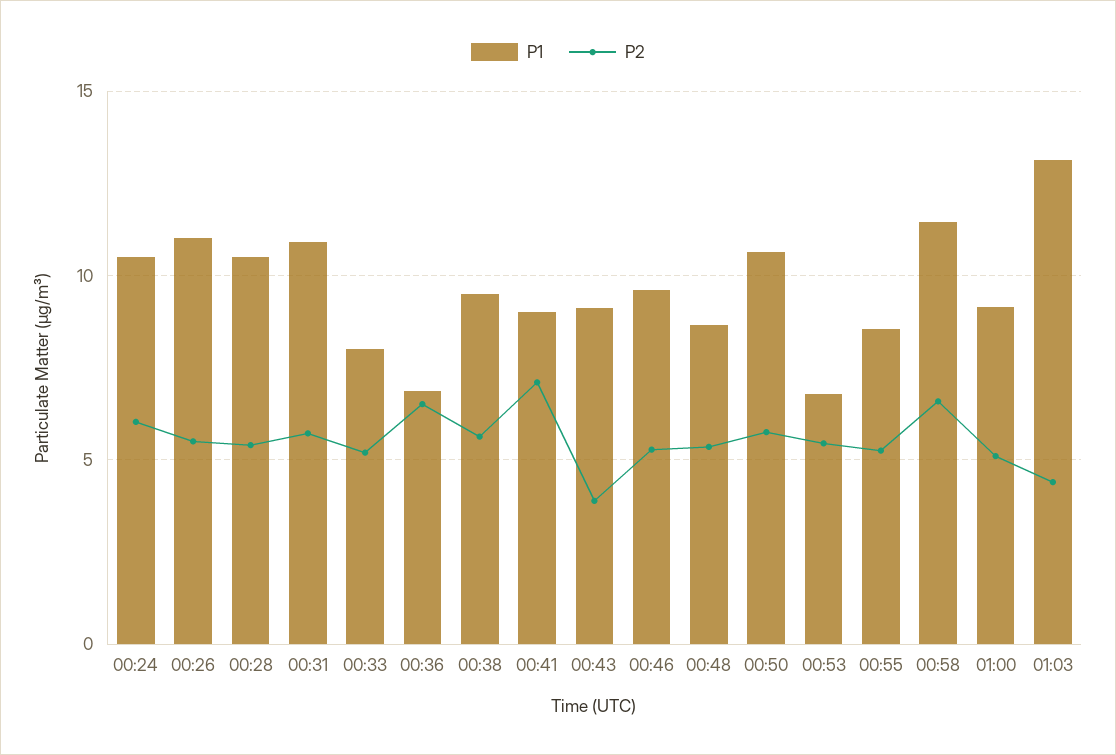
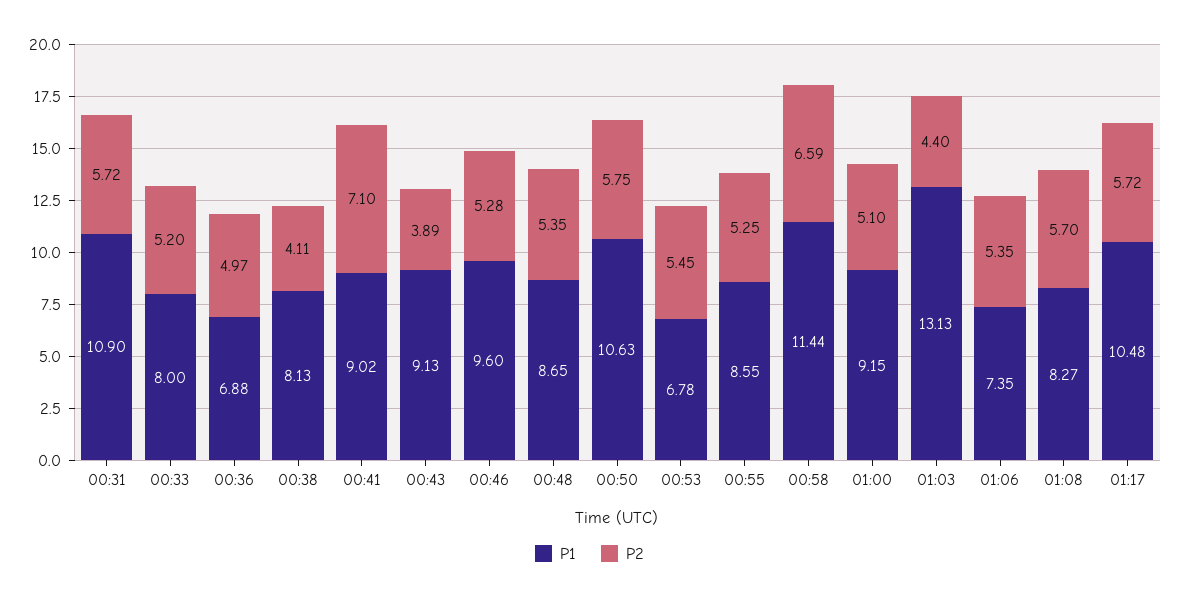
P1, 00:24: 10.5 -> none
P2, 00:24: 6 -> none
P1, 00:26: 11 -> none
P2, 00:26: 5.5 -> none
P1, 00:28: 10.5 -> none
P2, 00:28: 5.5 -> none
P2, 00:36: 6.5 -> 4.97
P1, 00:38: 9.5 -> 8.13
P2, 00:38: 5.5 -> 4.11
P1, 01:06: none -> 7.35
P2, 01:06: none -> 5.35
P1, 01:08: none -> 8.27
P2, 01:08: none -> 5.7
P1, 01:17: none -> 10.48
P2, 01:17: none -> 5.72

